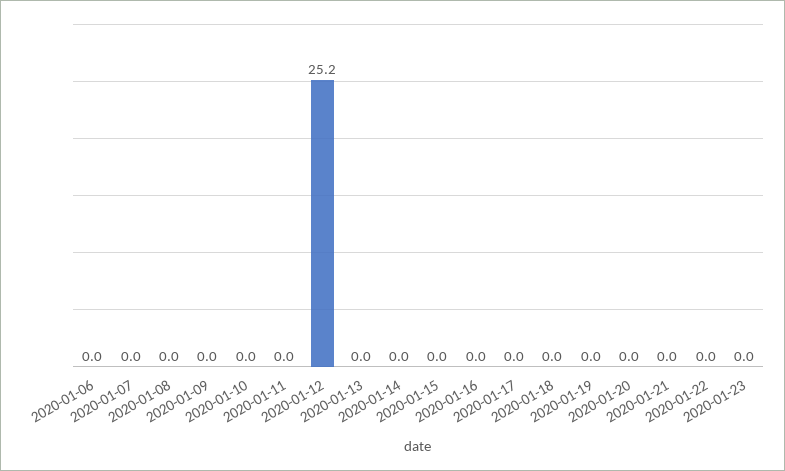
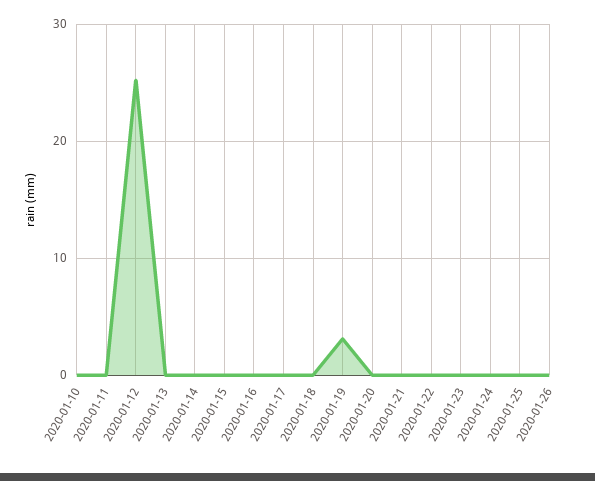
2020-01-06: 0 -> none
2020-01-07: 0 -> none
2020-01-08: 0 -> none
2020-01-09: 0 -> none
2020-01-19: 0 -> 3
2020-01-24: none -> 0
2020-01-25: none -> 0
2020-01-26: none -> 0

